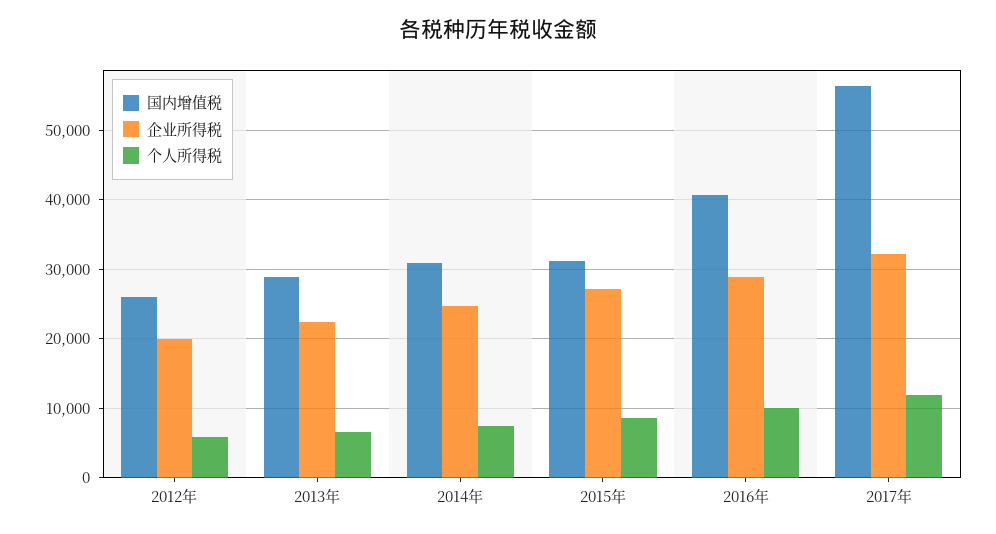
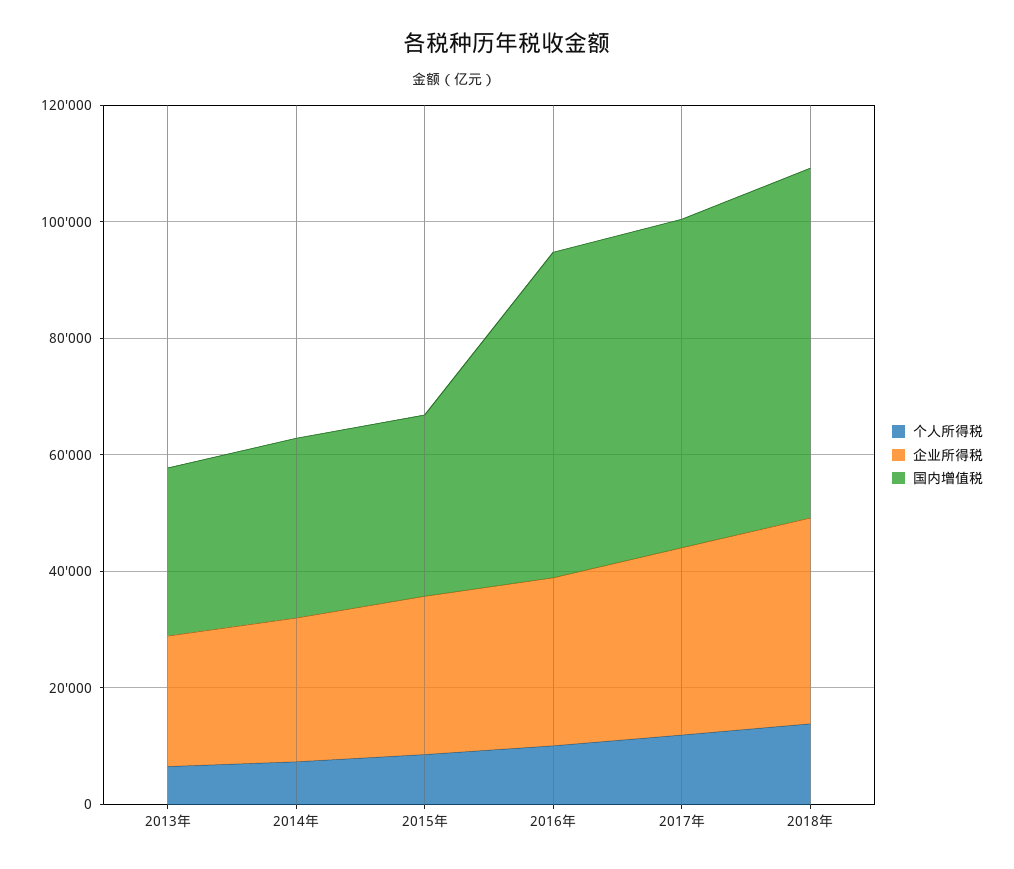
国内增值税, 2012年: 26000 -> none
企业所得税, 2012年: 20000 -> none
个人所得税, 2012年: 6000 -> none
国内增值税, 2016年: 41000 -> 55000
个人所得税, 2018年: none -> 15000
企业所得税, 2018年: none -> 35000
国内增值税, 2018年: none -> 60000

